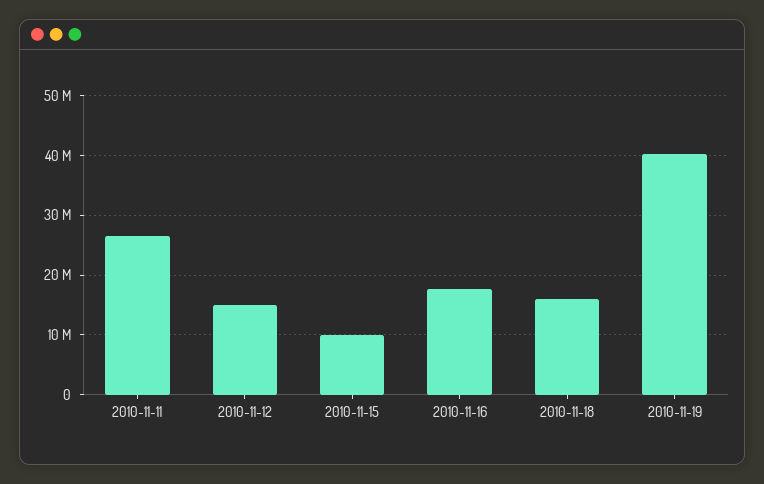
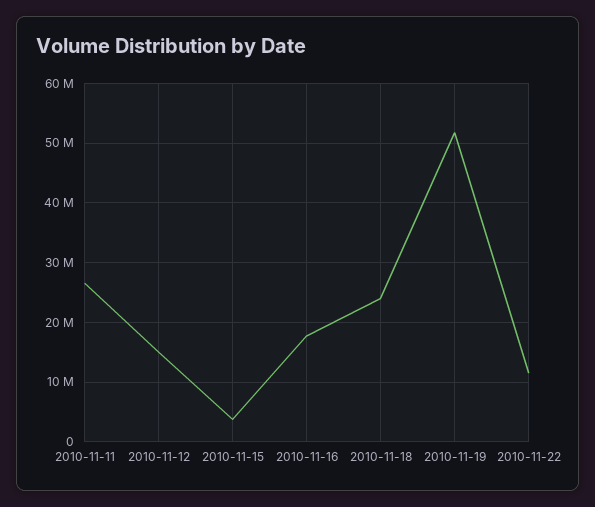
2010-11-15: 10000000 -> 4000000
2010-11-18: 16000000 -> 24000000
2010-11-19: 40000000 -> 52000000
2010-11-22: none -> 12000000

